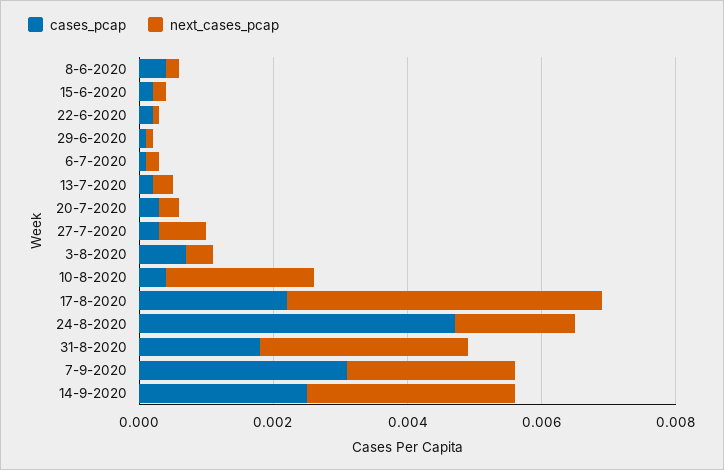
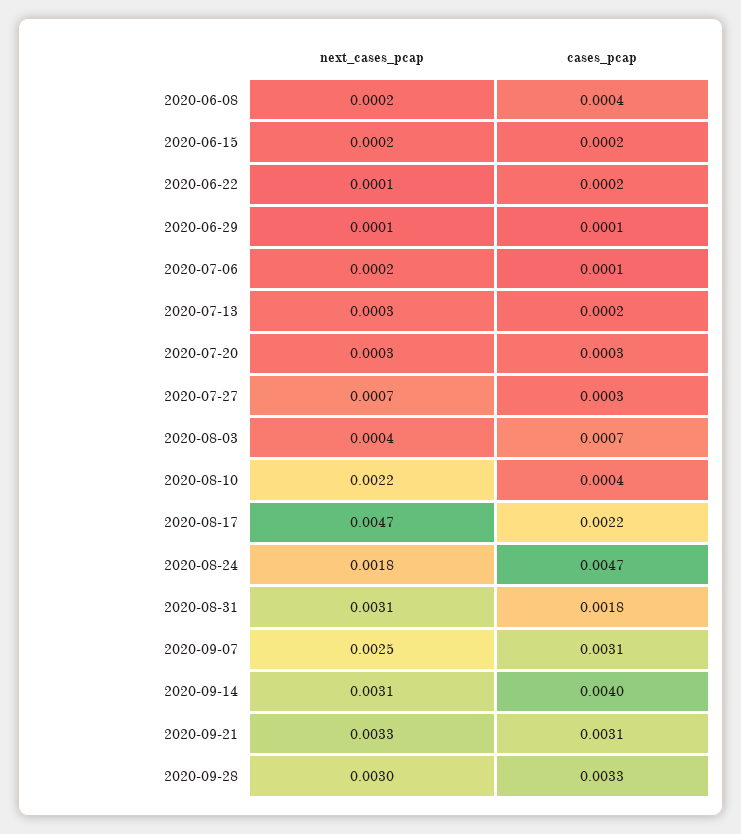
cases_pcap, 14-9-2020: 0.0025 -> 0.004
next_cases_pcap, 2020-09-21: none -> 0.0033
cases_pcap, 2020-09-21: none -> 0.0031
next_cases_pcap, 2020-09-28: none -> 0.003
cases_pcap, 2020-09-28: none -> 0.0033

